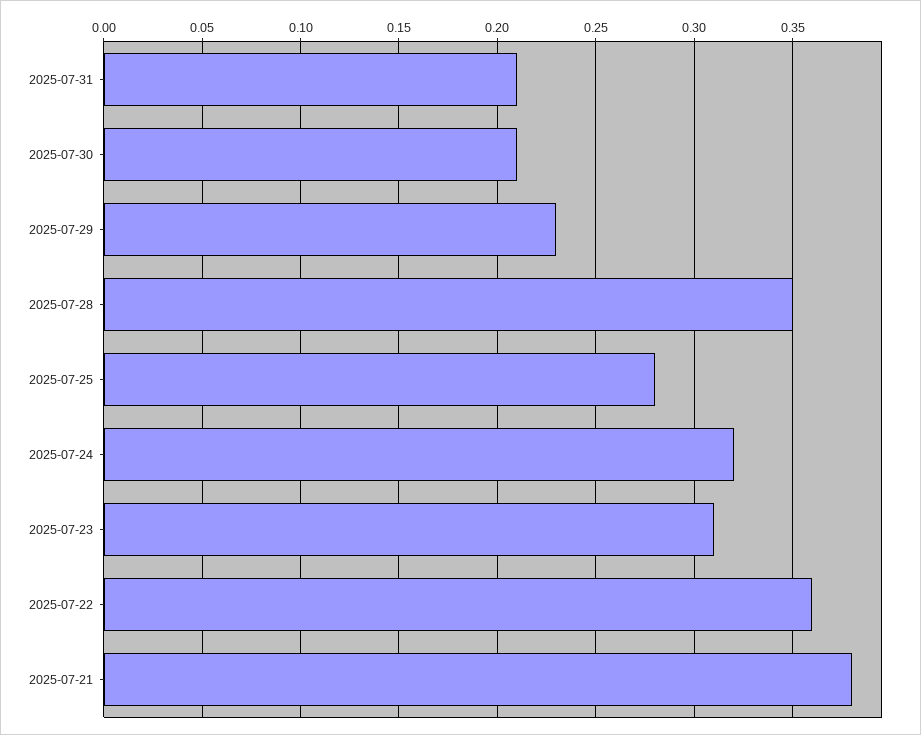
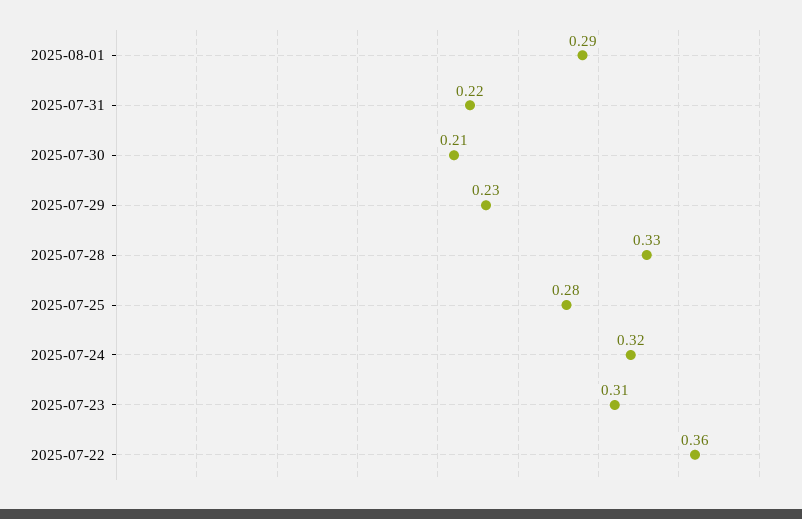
2025-07-31: 0.21 -> 0.22
2025-07-28: 0.35 -> 0.33
2025-07-21: 0.38 -> none
2025-08-01: none -> 0.29

